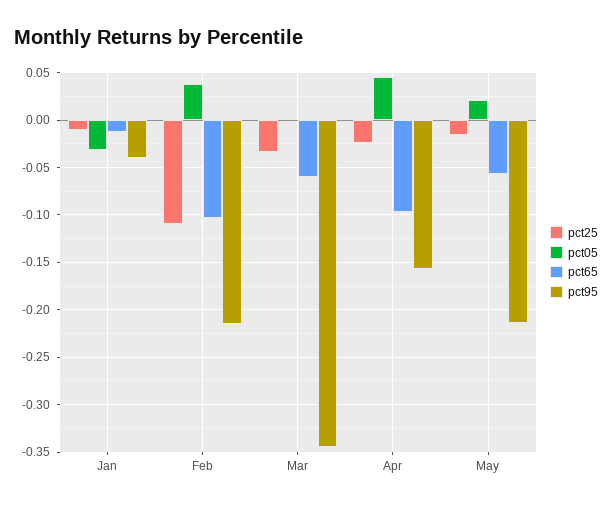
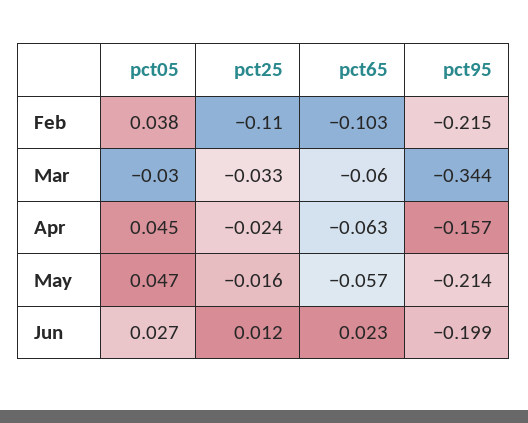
pct25, Jan: -0.01 -> none
pct05, Jan: -0.03 -> none
pct65, Jan: -0.01 -> none
pct95, Jan: -0.04 -> none
pct05, Mar: 0 -> -0.03
pct65, Apr: -0.1 -> -0.063
pct05, May: 0.02 -> 0.047
pct05, Jun: none -> 0.027
pct25, Jun: none -> 0.012
pct65, Jun: none -> 0.023
pct95, Jun: none -> -0.199

